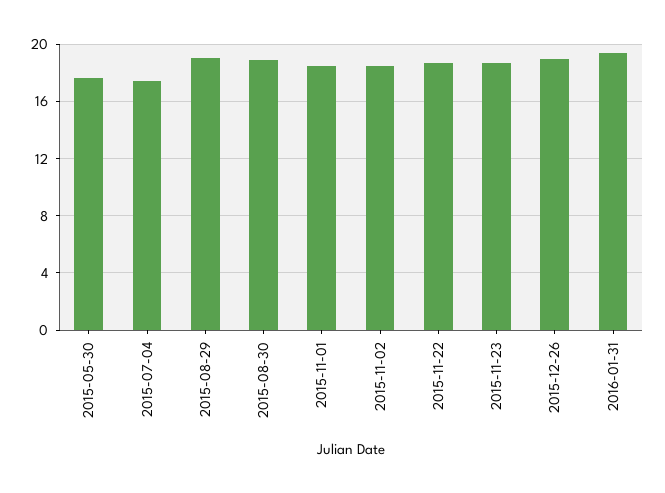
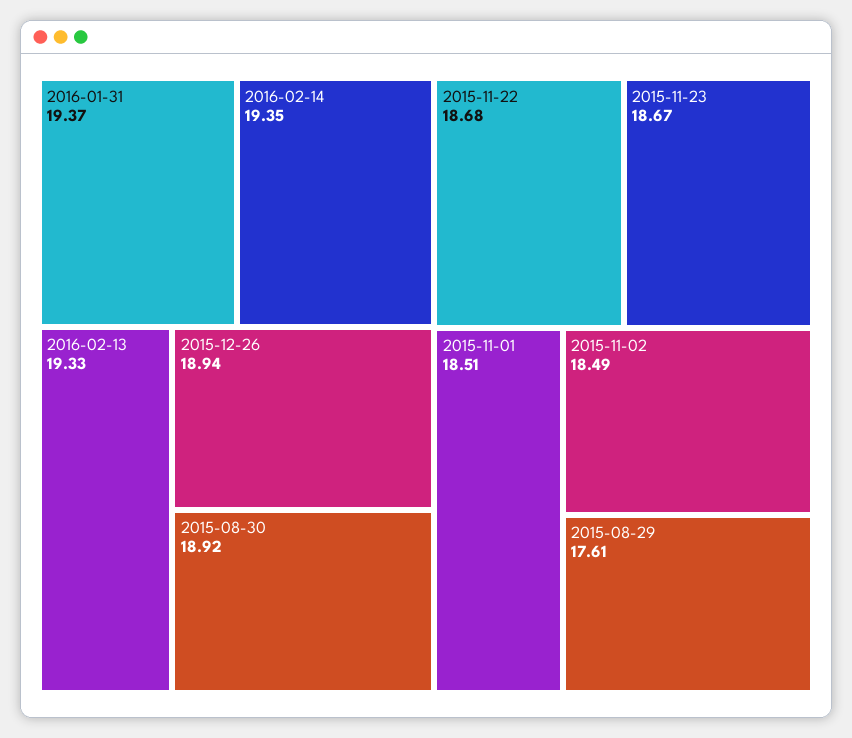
2015-05-30: 17.5 -> none
2015-07-04: 17.5 -> none
2015-08-29: 19 -> 17.61
2016-02-14: none -> 19.35
2016-02-13: none -> 19.33

